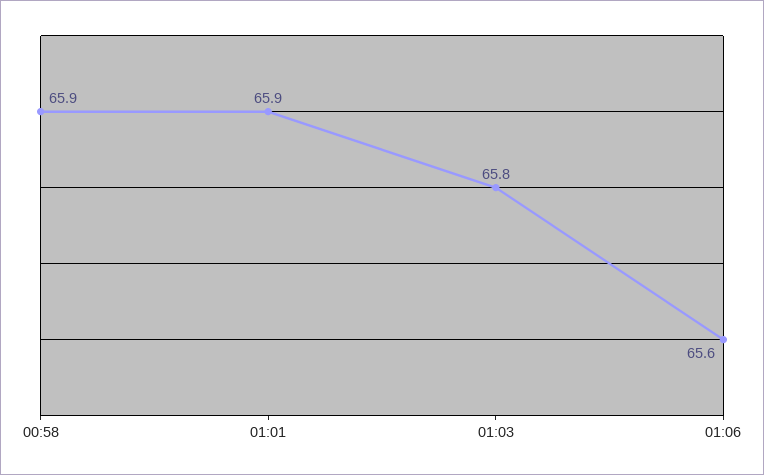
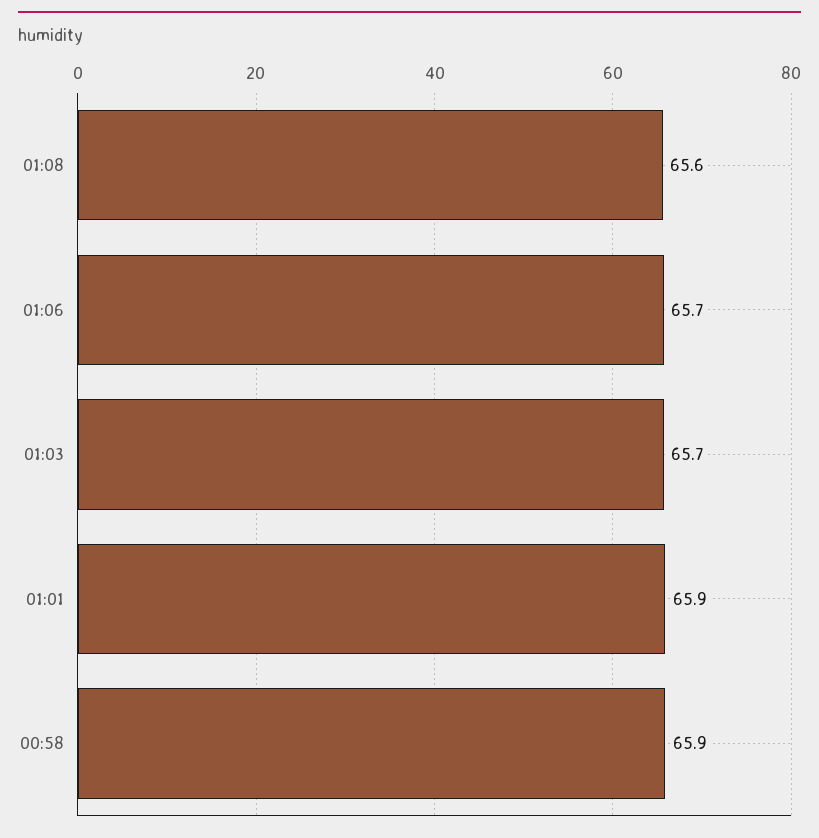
01:03: 65.8 -> 65.7
01:06: 65.6 -> 65.7
01:08: none -> 65.6

